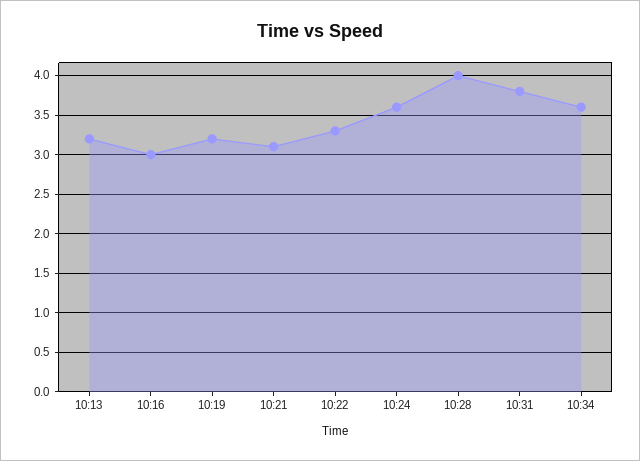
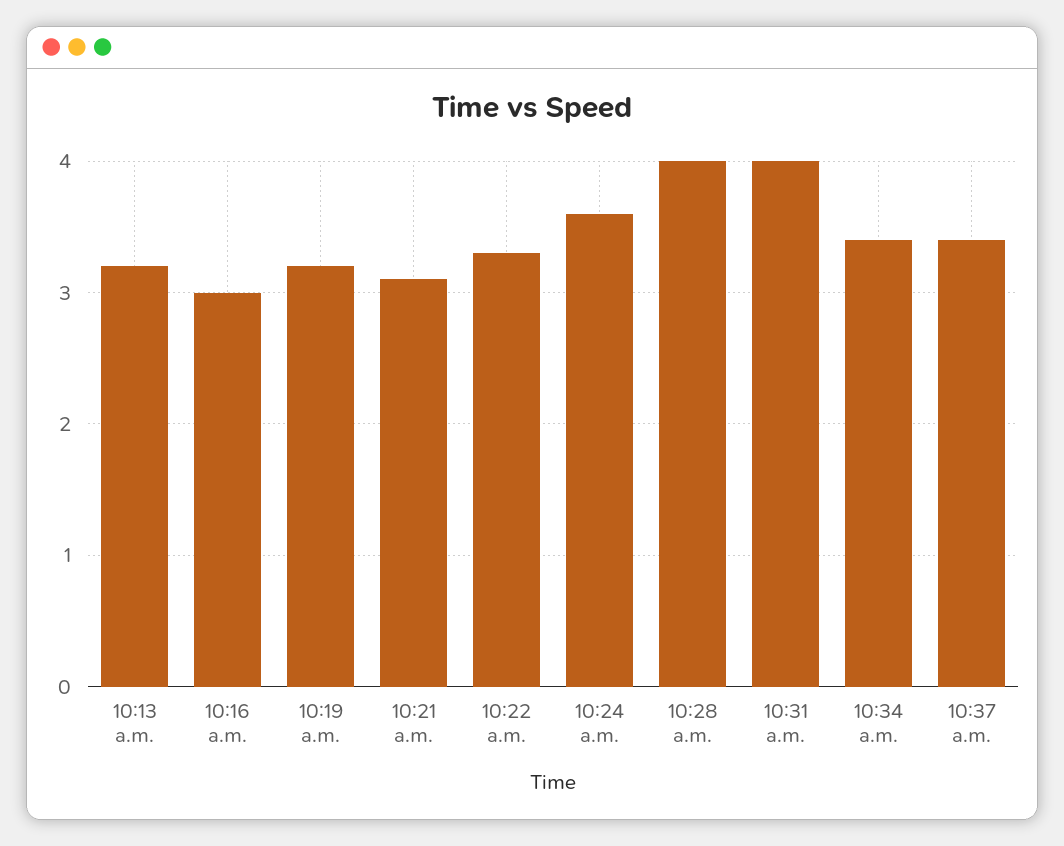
10:31: 3.8 -> 4
10:34: 3.6 -> 3.4
10:37 a.m.: none -> 3.4

